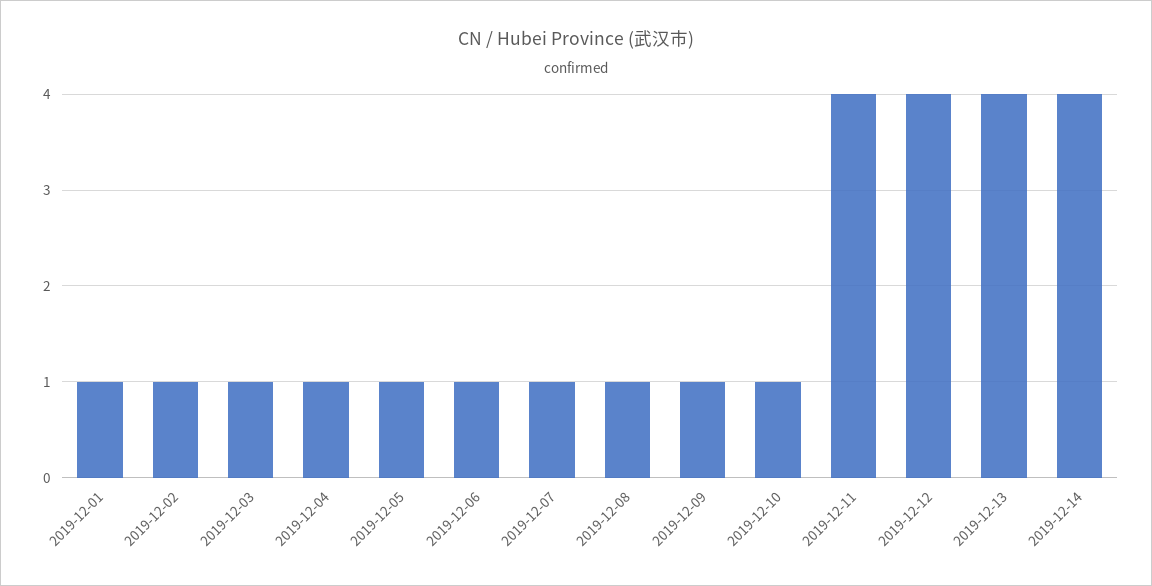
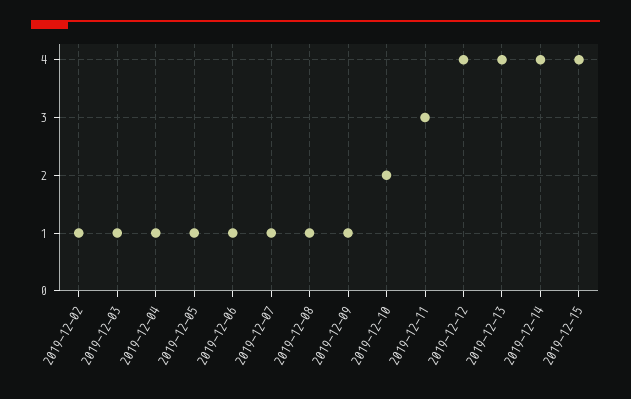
2019-12-01: 1 -> none
2019-12-10: 1 -> 2
2019-12-11: 4 -> 3
2019-12-15: none -> 4

